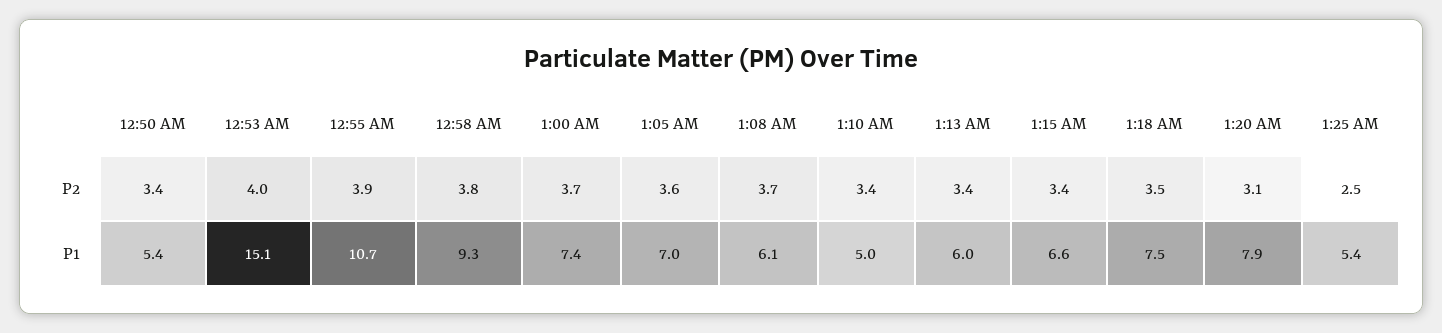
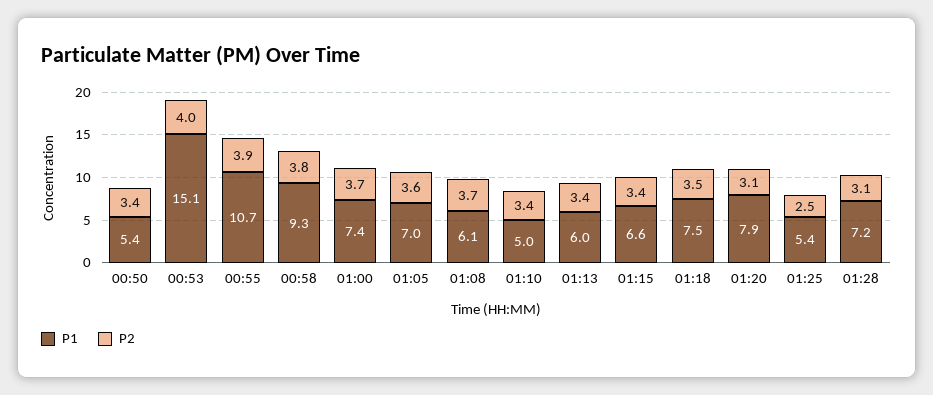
P1, 01:28: none -> 7.2
P2, 01:28: none -> 3.1

